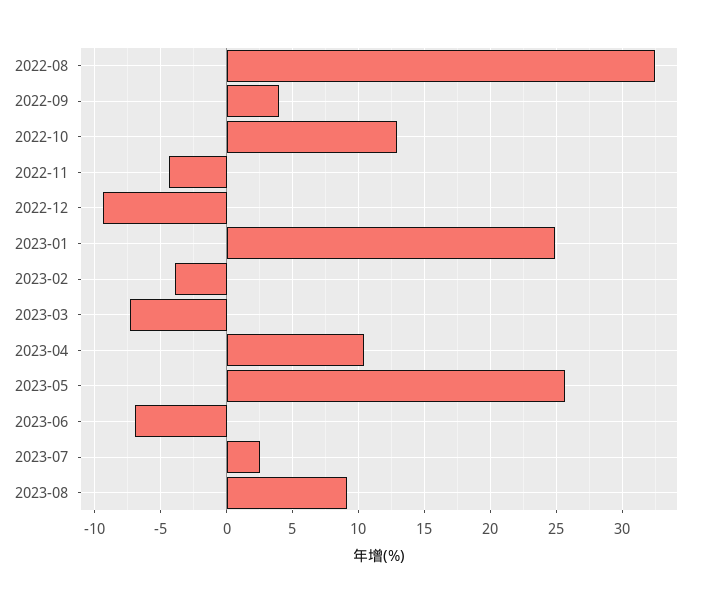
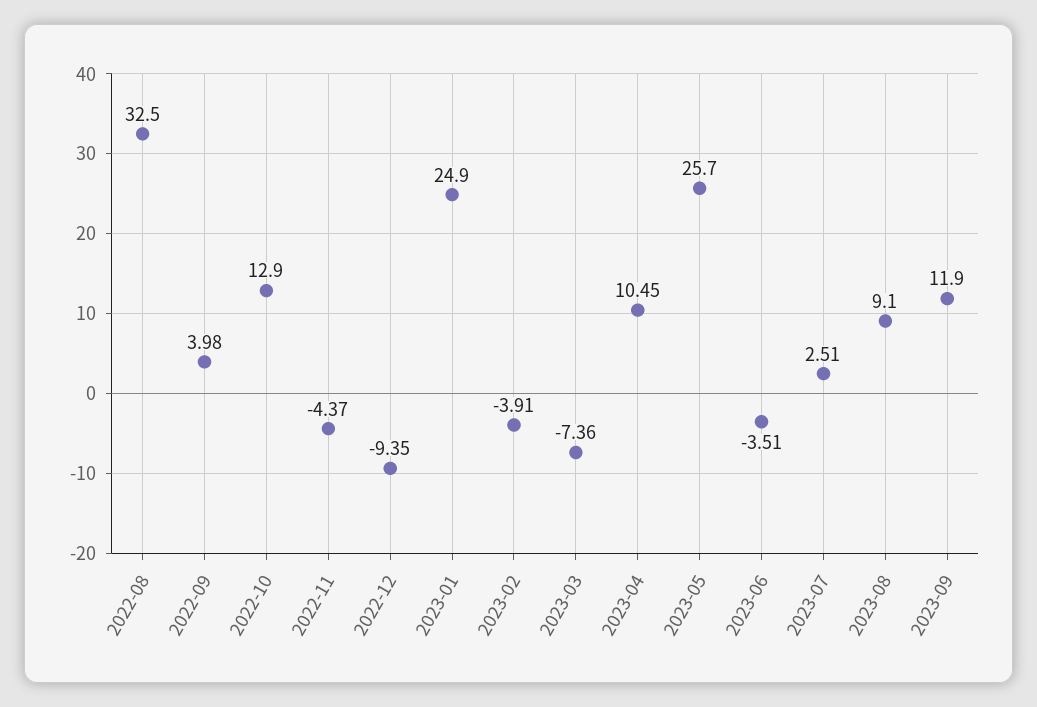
2023-06: -7 -> -3.51
2023-09: none -> 11.9

